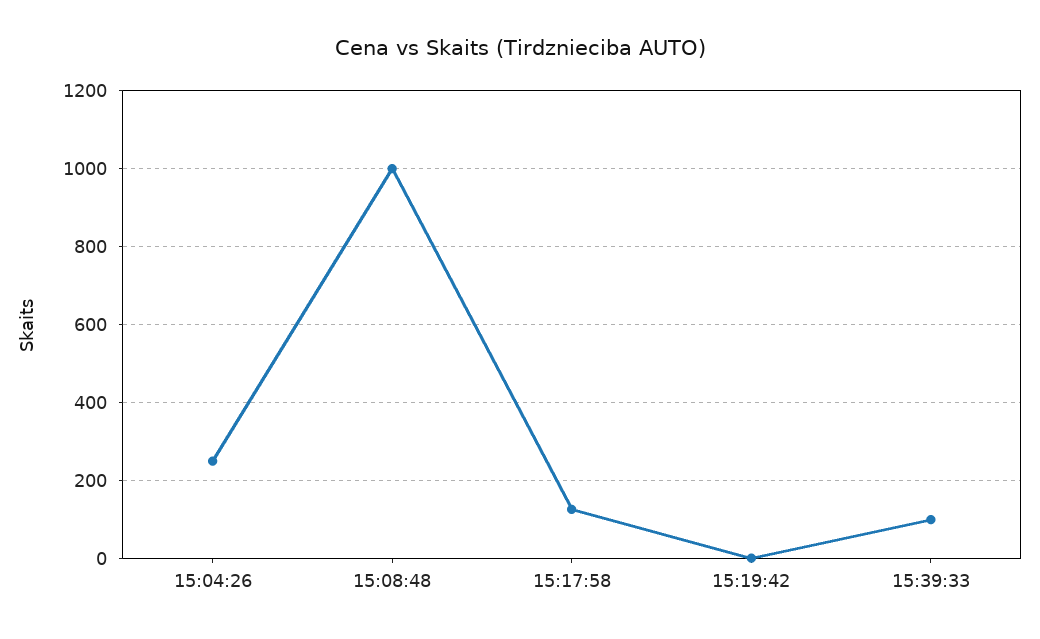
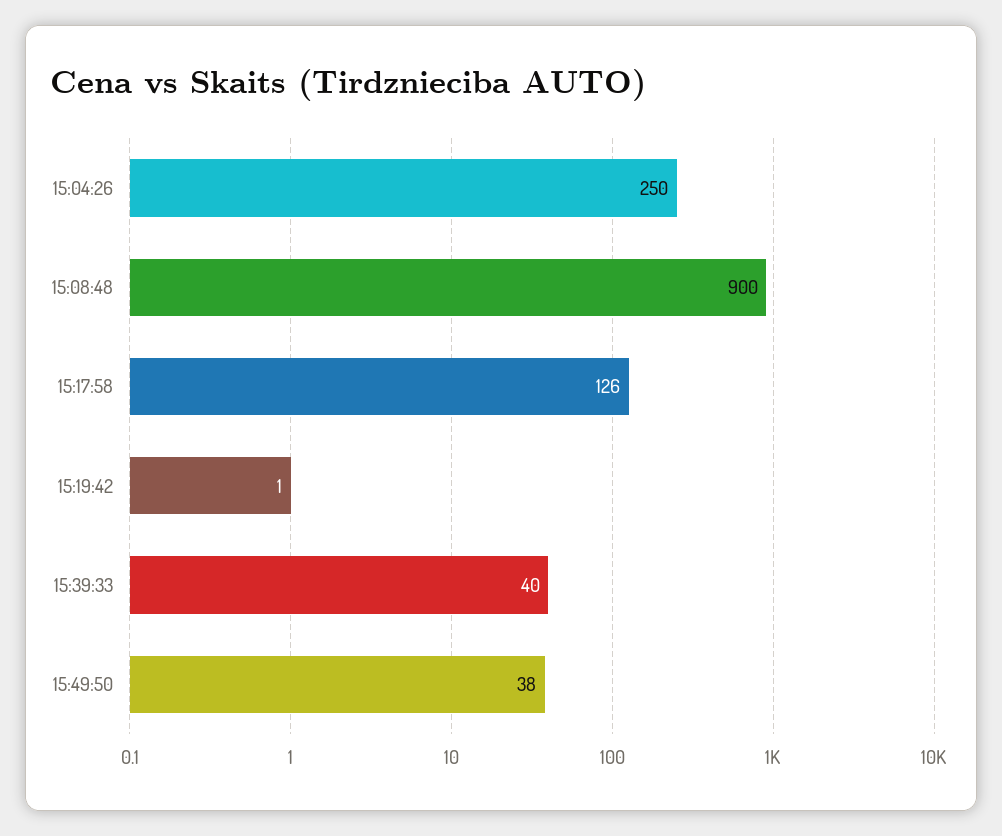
15:08:48: 1000 -> 900
15:39:33: 100 -> 40
15:49:50: none -> 38

